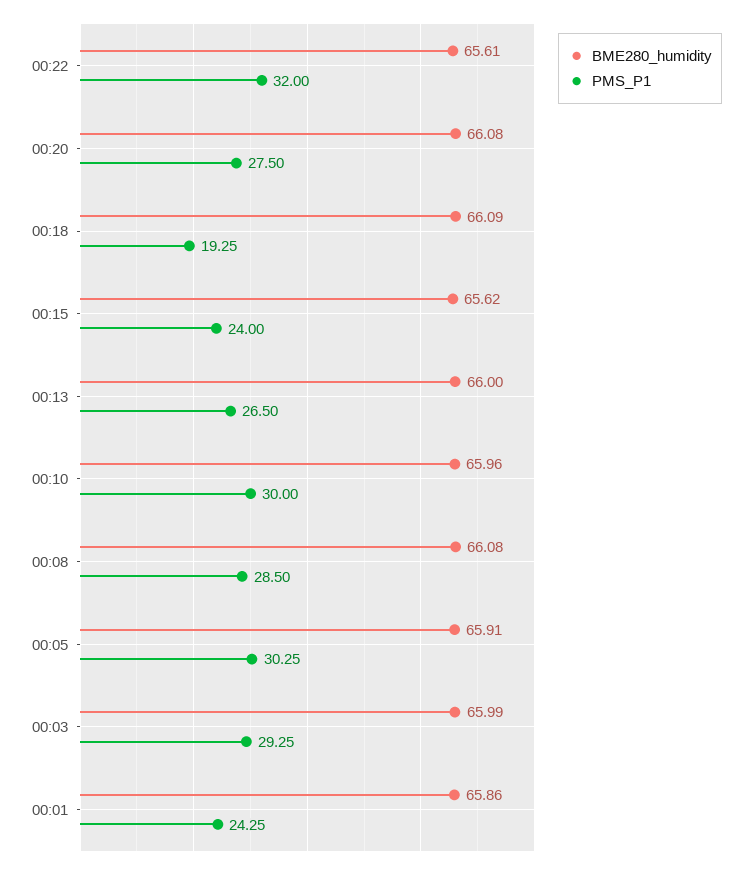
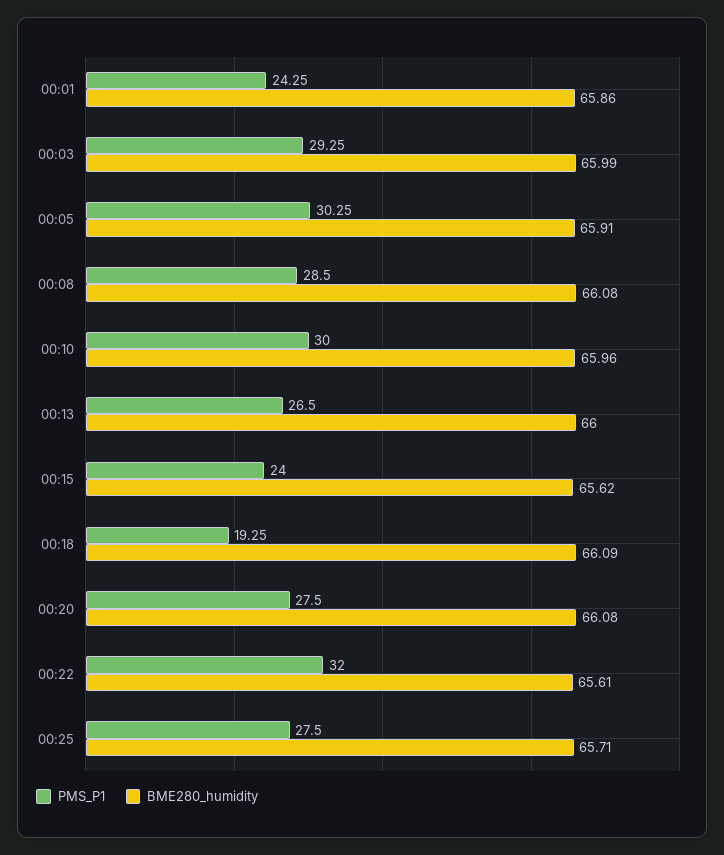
PMS_P1, 00:25: none -> 27.5
BME280_humidity, 00:25: none -> 65.71

